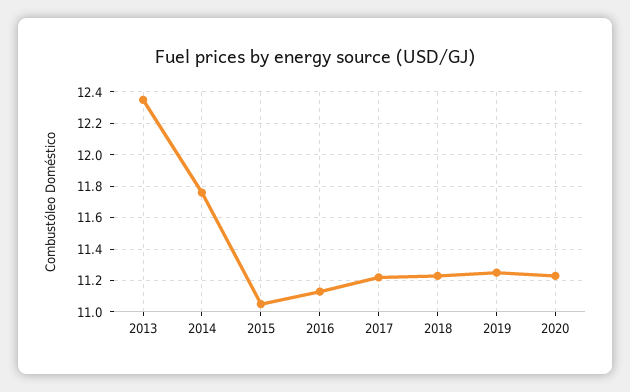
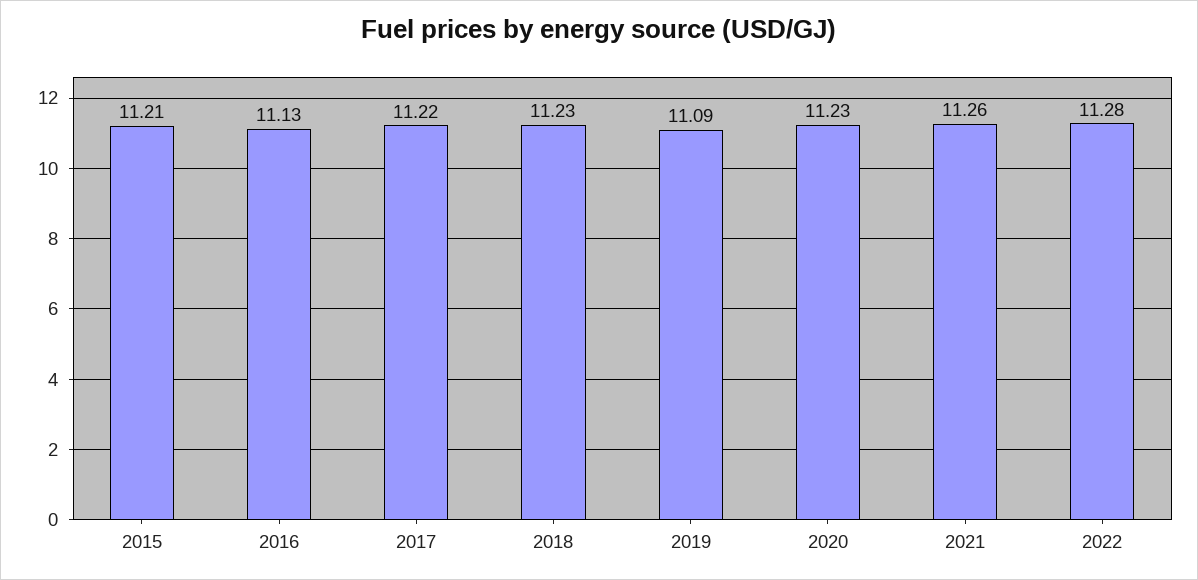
2013: 12.35 -> none
2014: 11.75 -> none
2015: 11.05 -> 11.21
2019: 11.25 -> 11.09
2021: none -> 11.26
2022: none -> 11.28

